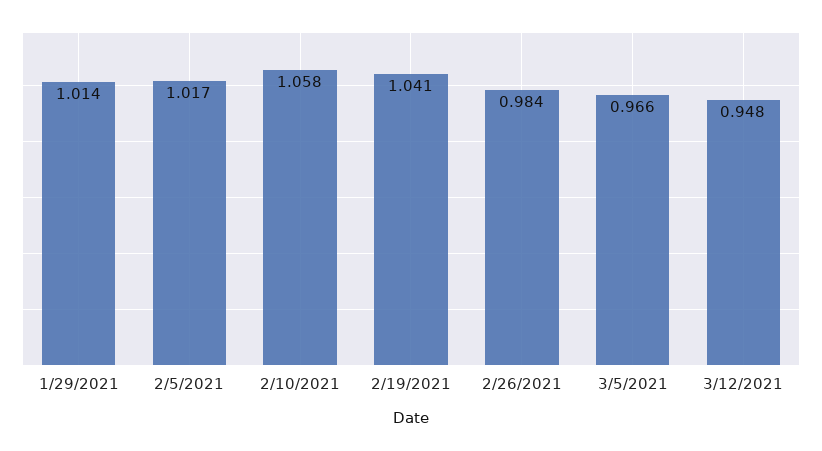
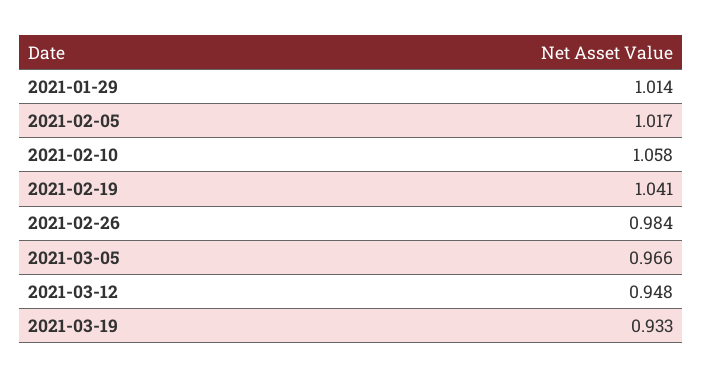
2021-03-19: none -> 0.933

